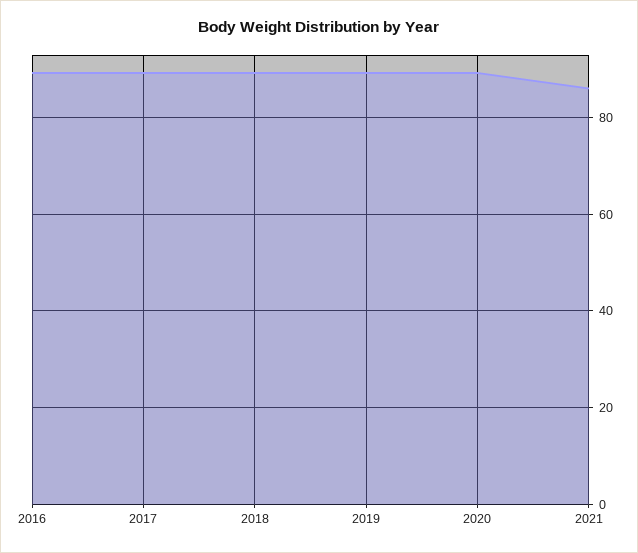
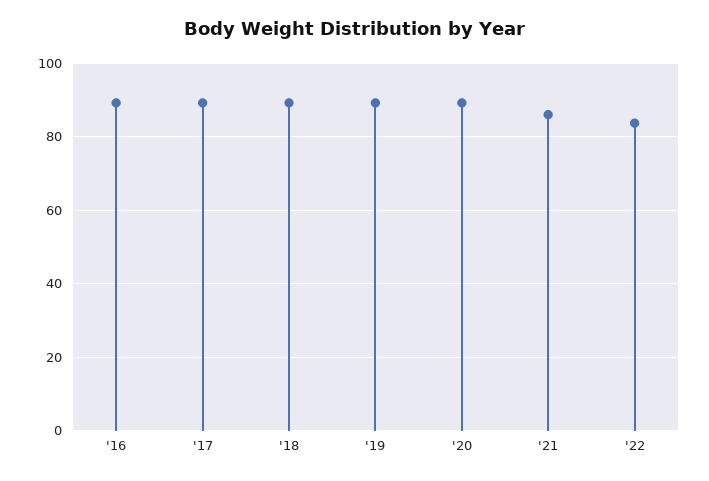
'22: none -> 84

